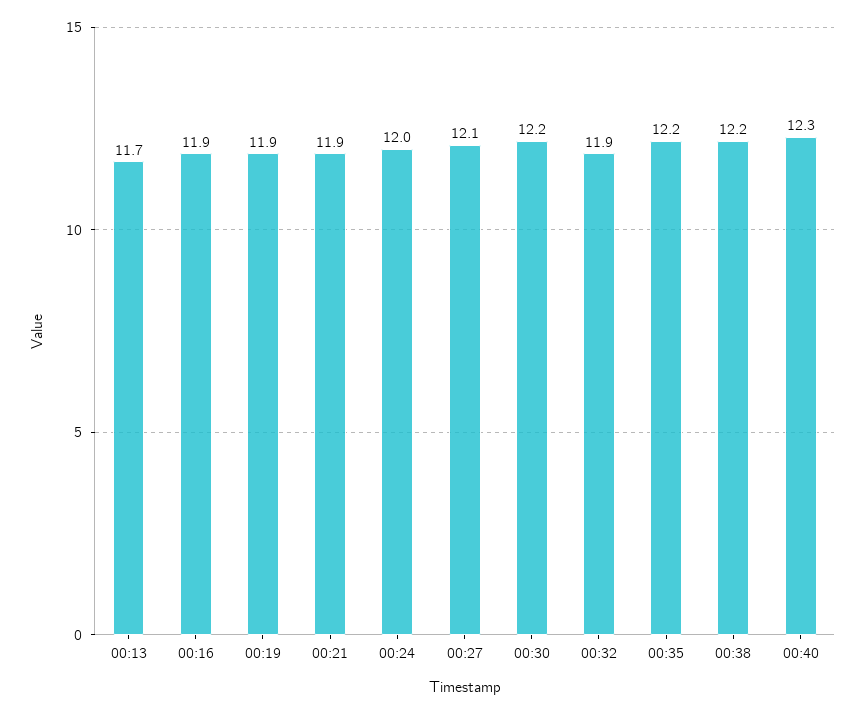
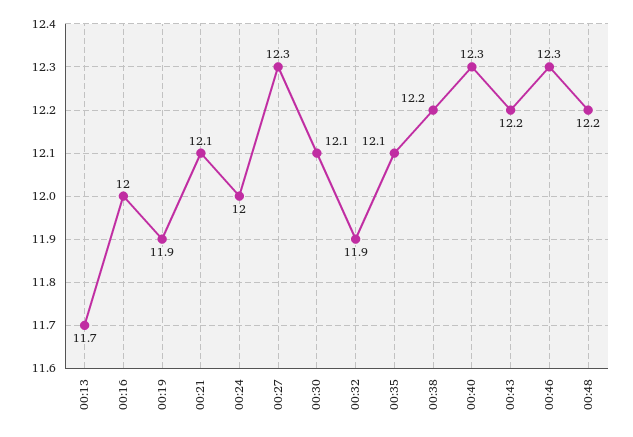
00:16: 11.9 -> 12
00:21: 11.9 -> 12.1
00:27: 12.1 -> 12.3
00:30: 12.2 -> 12.1
00:35: 12.2 -> 12.1
00:43: none -> 12.2
00:46: none -> 12.3
00:48: none -> 12.2

